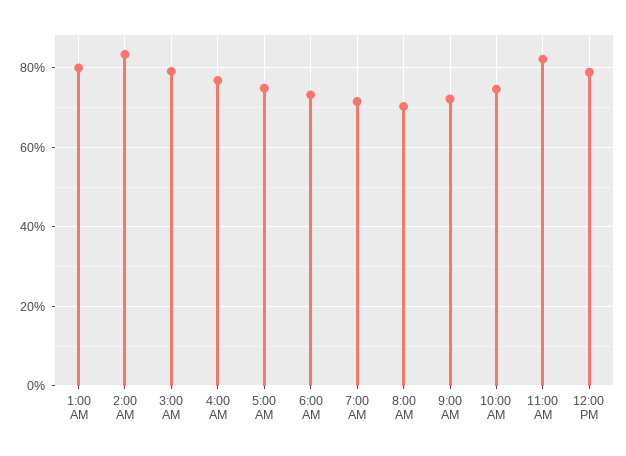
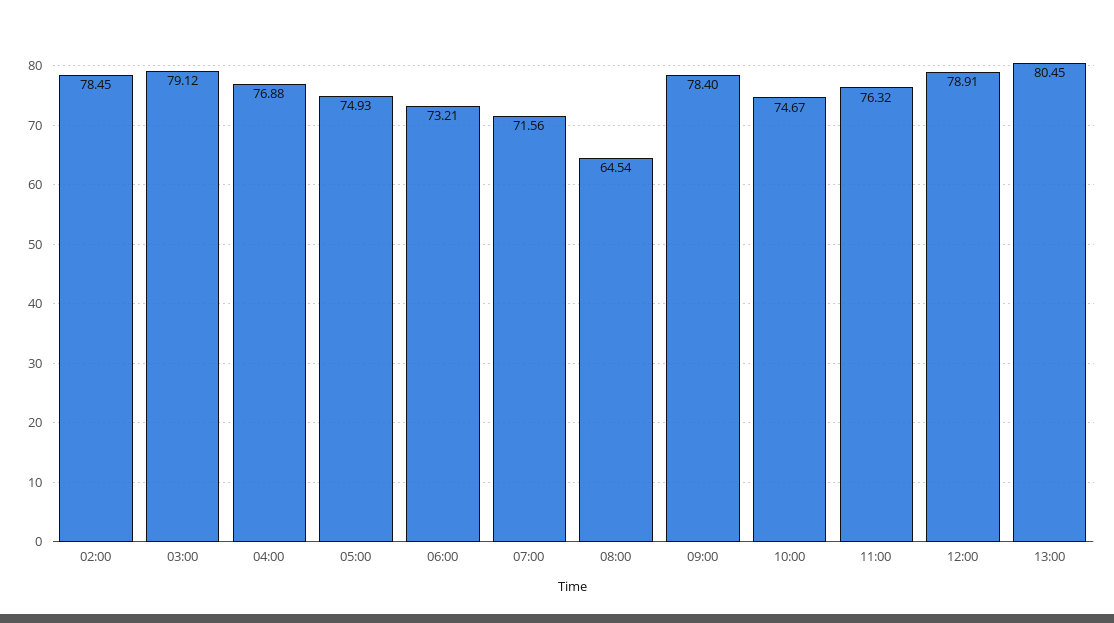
1:00 AM: 80 -> none
2:00 AM: 84 -> 78.45
8:00 AM: 70 -> 64.54
9:00 AM: 72 -> 78.4
11:00 AM: 82 -> 76.32
13:00: none -> 80.45

